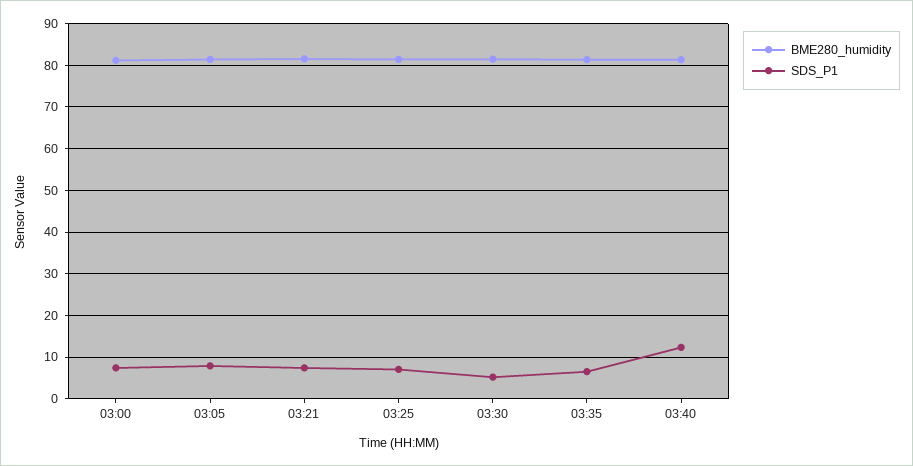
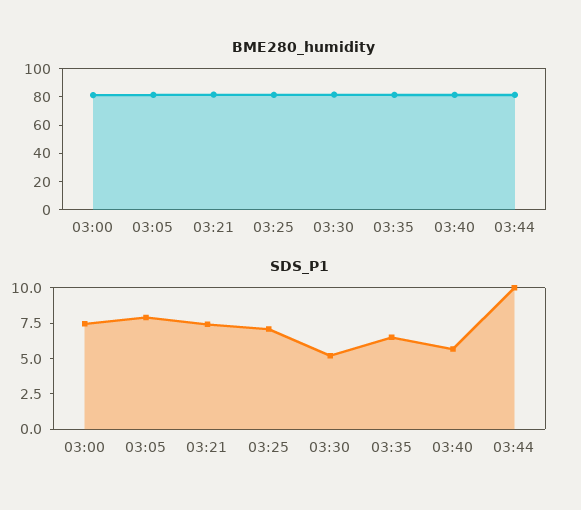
SDS_P1, 03:40: 12 -> 5
BME280_humidity, 03:44: none -> 80
SDS_P1, 03:44: none -> 10

